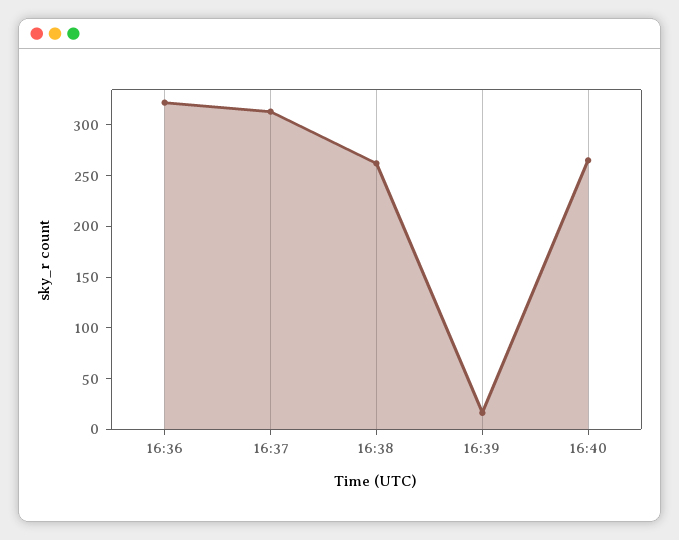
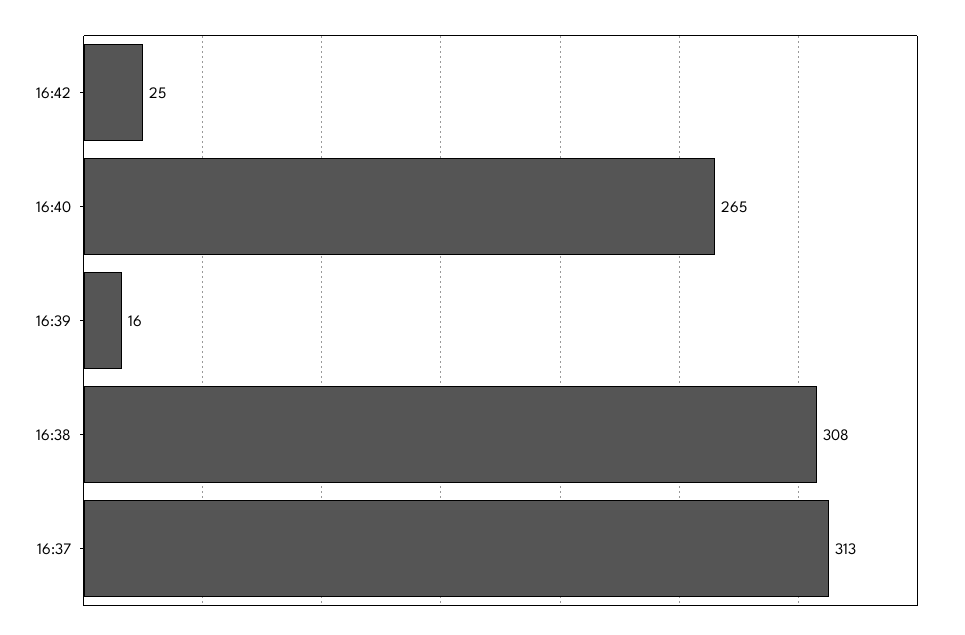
16:36: 320 -> none
16:38: 260 -> 308
16:42: none -> 25

